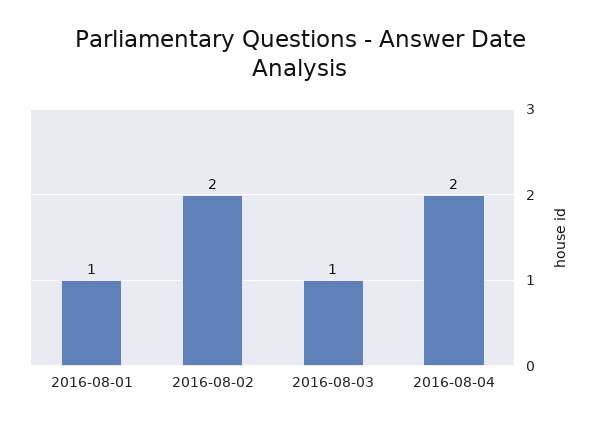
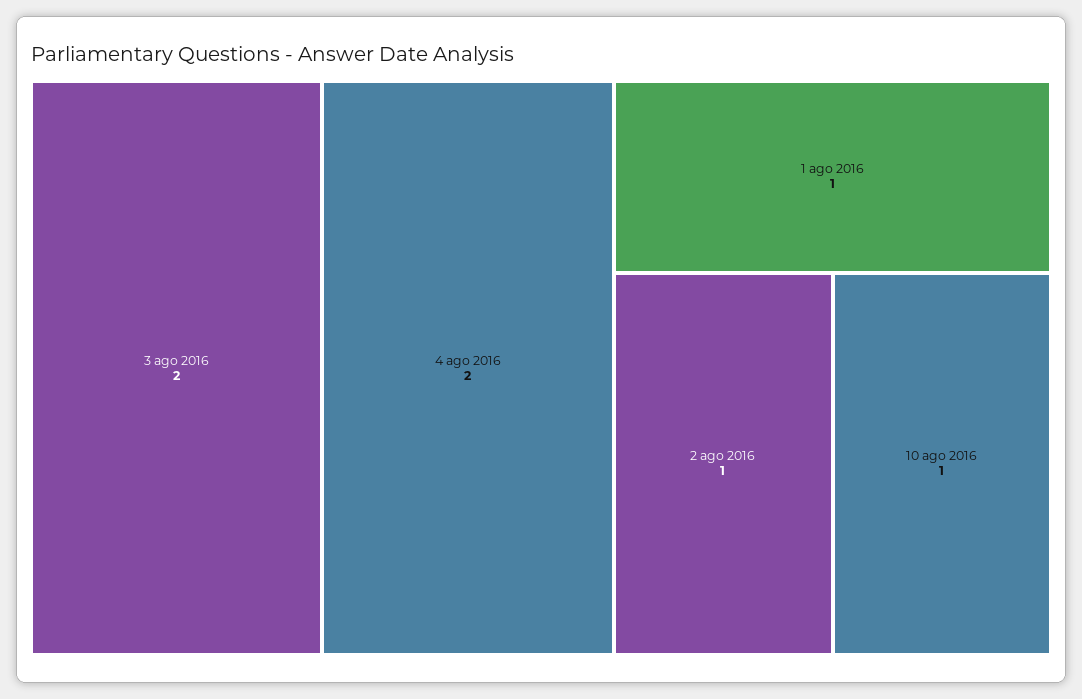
2016-08-02: 2 -> 1
2016-08-03: 1 -> 2
10 ago 2016: none -> 1

